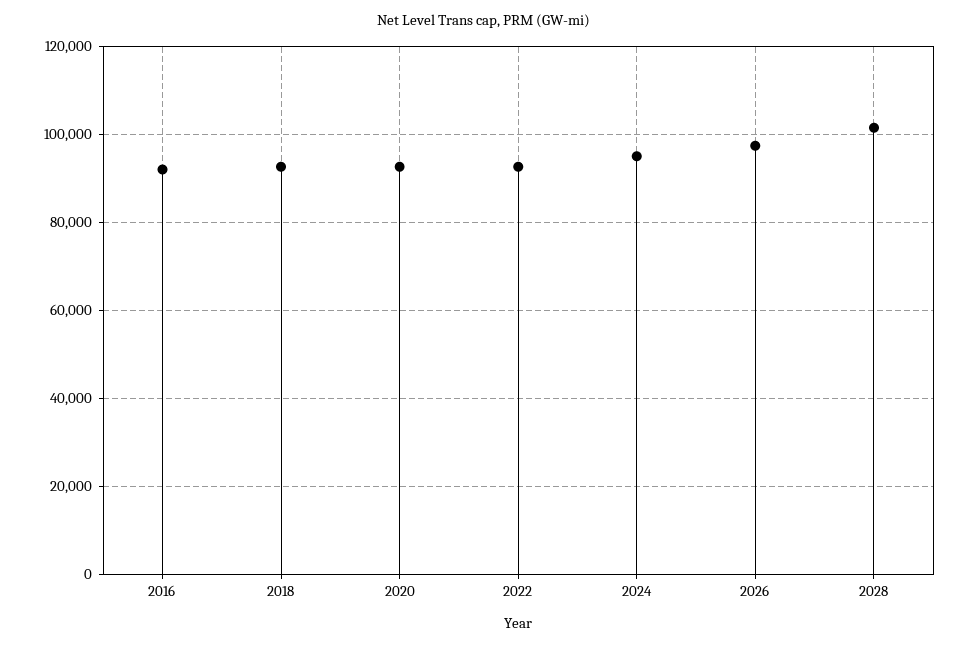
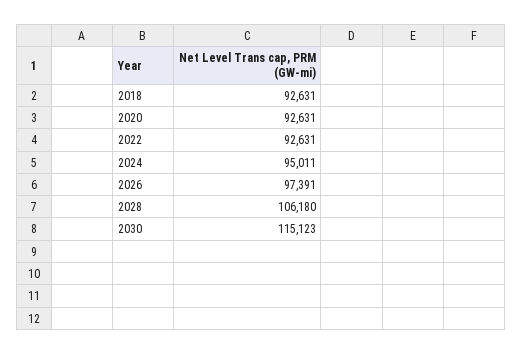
2016: 92000 -> none
2028: 102000 -> 106180
2030: none -> 115123

